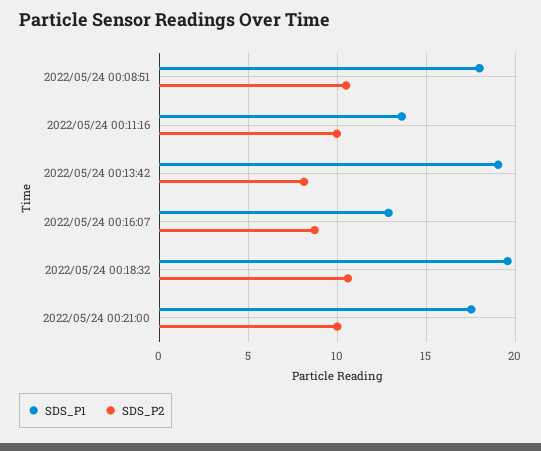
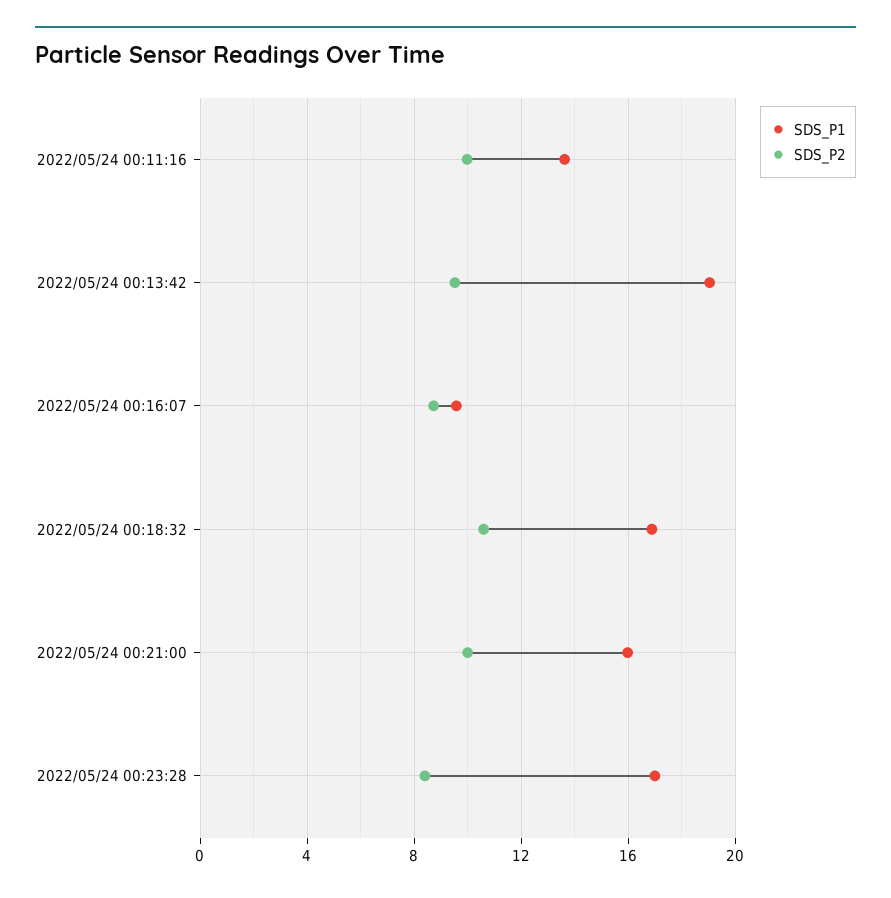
SDS_P1, 2022/05/24 00:08:51: 18 -> none
SDS_P2, 2022/05/24 00:08:51: 10.5 -> none
SDS_P2, 2022/05/24 00:13:42: 8 -> 9.5
SDS_P1, 2022/05/24 00:16:07: 13 -> 9.5
SDS_P1, 2022/05/24 00:18:32: 19.5 -> 17
SDS_P1, 2022/05/24 00:21:00: 17.5 -> 16
SDS_P1, 2022/05/24 00:23:28: none -> 17
SDS_P2, 2022/05/24 00:23:28: none -> 8.5

